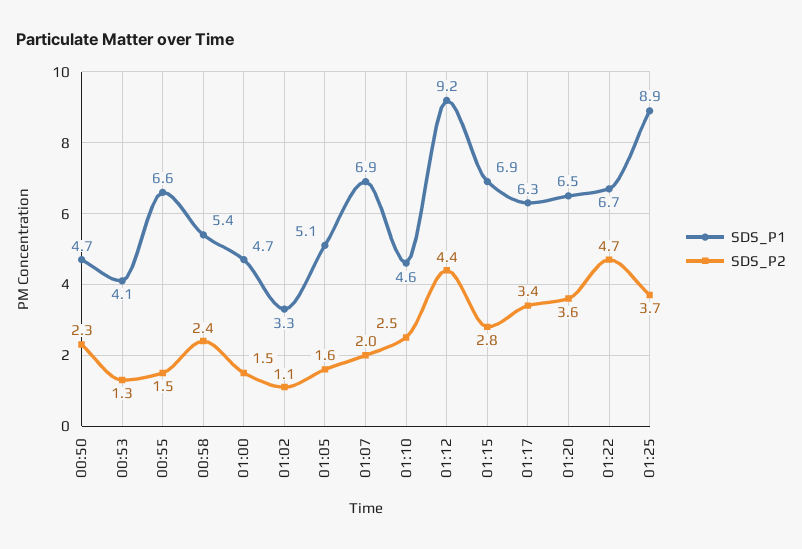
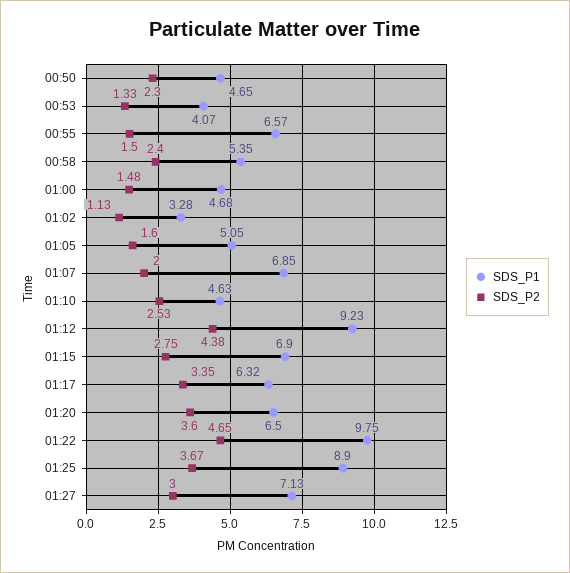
SDS_P1, 01:22: 6.7 -> 9.75
SDS_P1, 01:27: none -> 7.13
SDS_P2, 01:27: none -> 3

